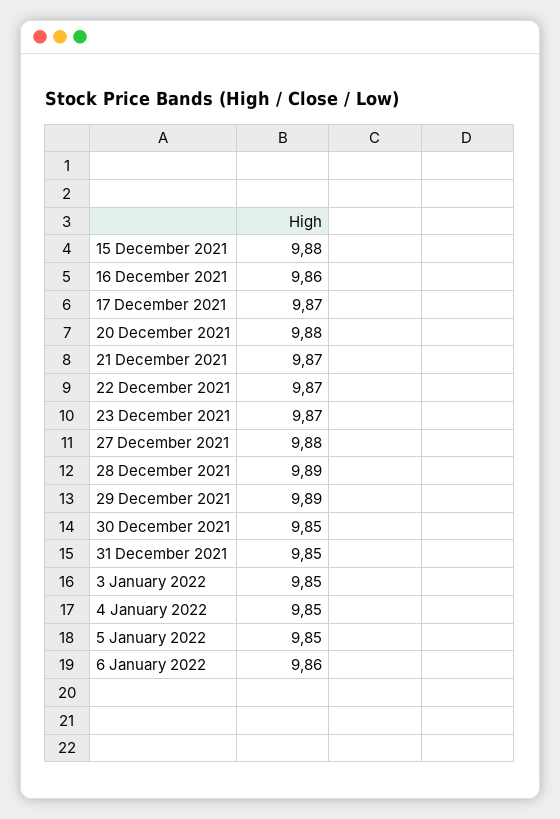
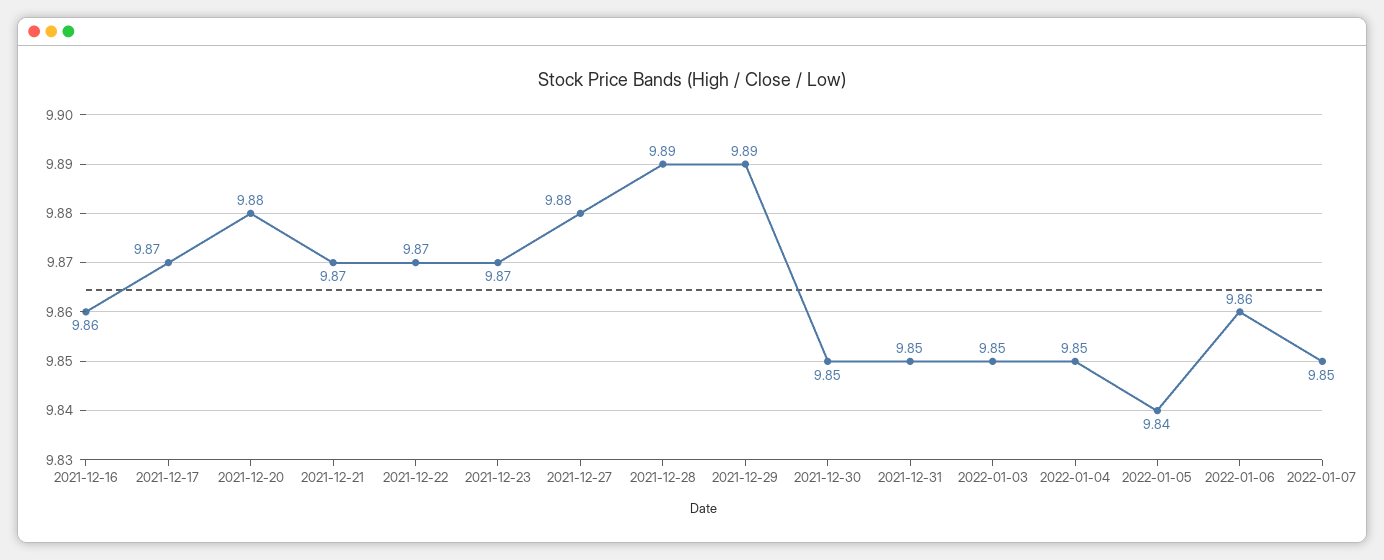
15 December 2021: 9.88 -> none
5 January 2022: 9.85 -> 9.84
2022-01-07: none -> 9.85

